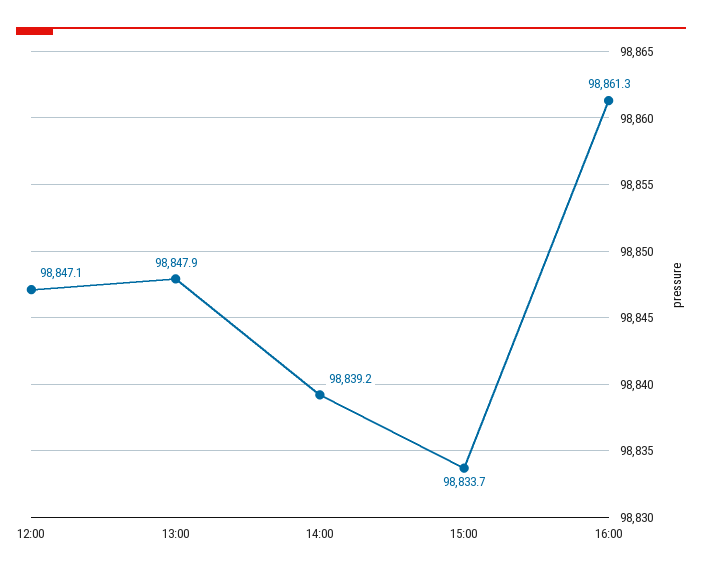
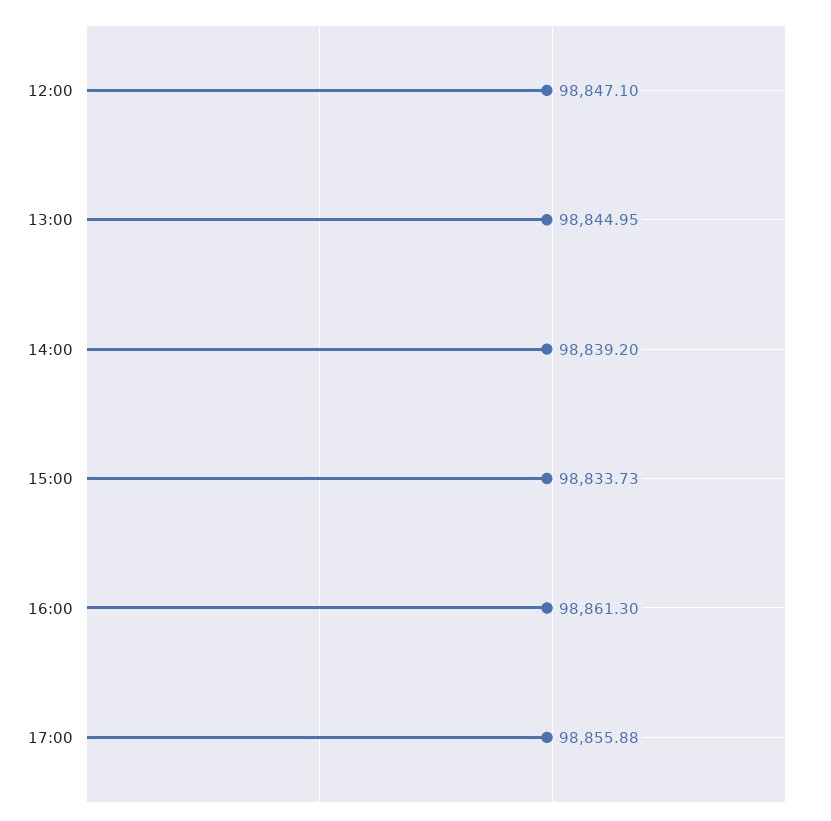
13:00: 98847.9 -> 98844.95
17:00: none -> 98855.88

